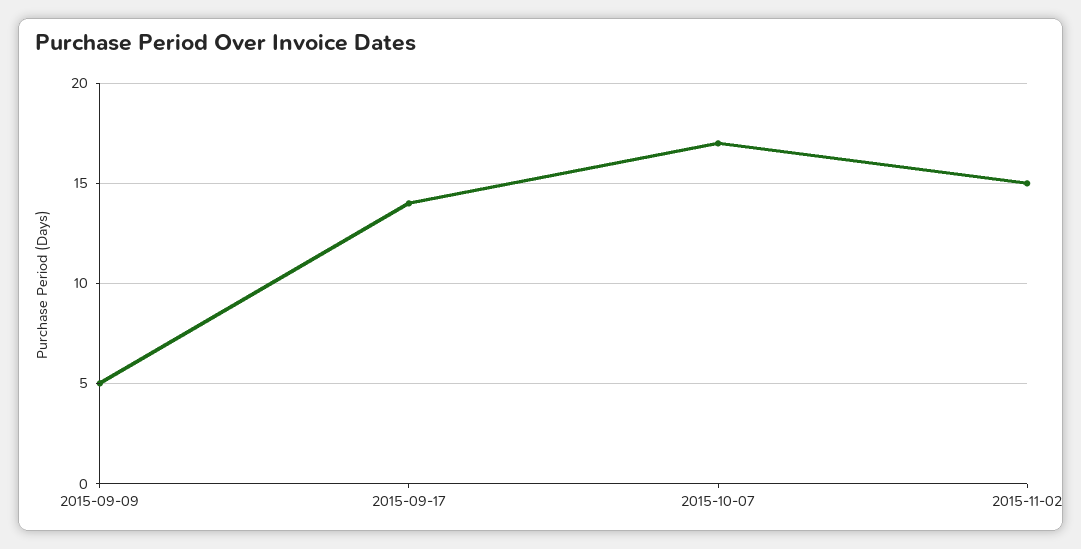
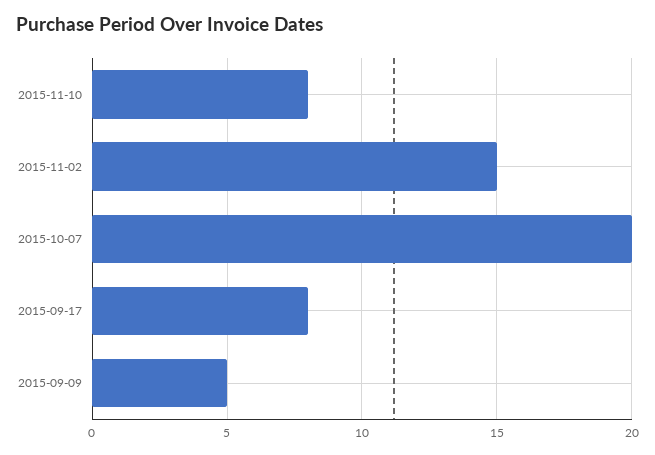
2015-09-17: 14 -> 8
2015-10-07: 17 -> 20
2015-11-10: none -> 8

